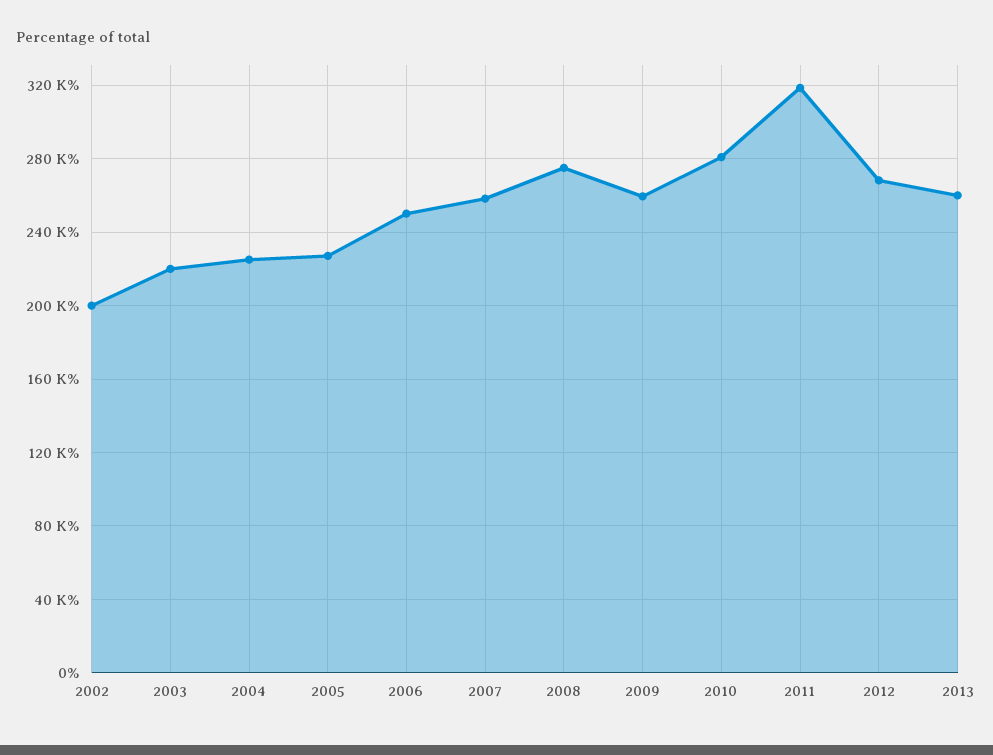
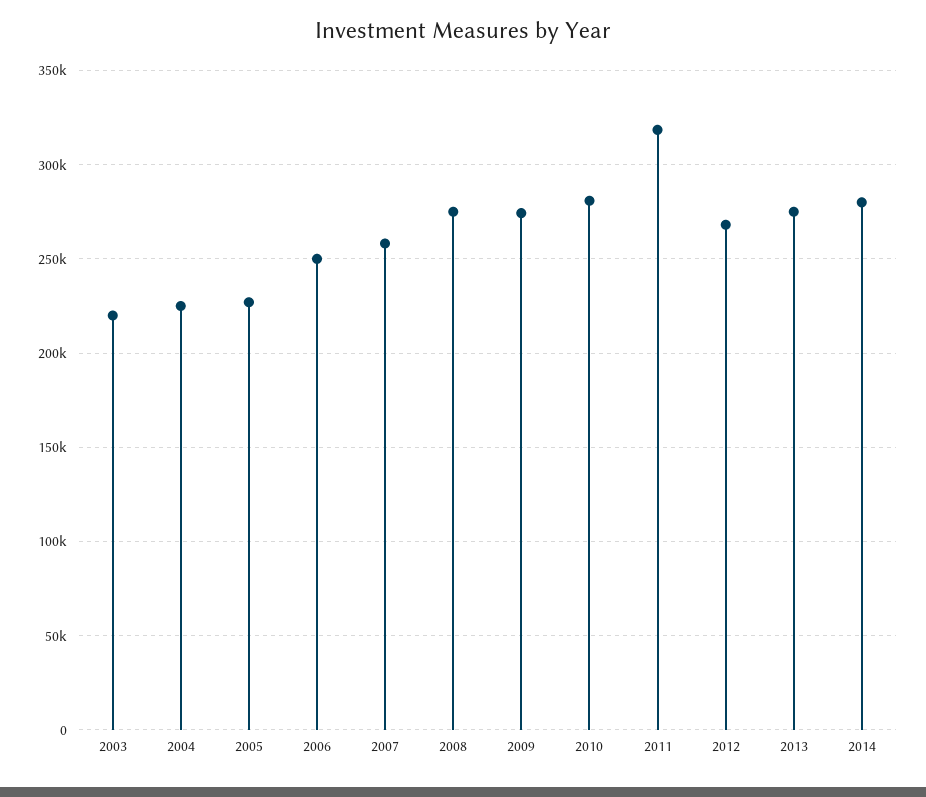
2002: 200000 -> none
2009: 260000 -> 275000
2013: 260000 -> 275000
2014: none -> 280000

